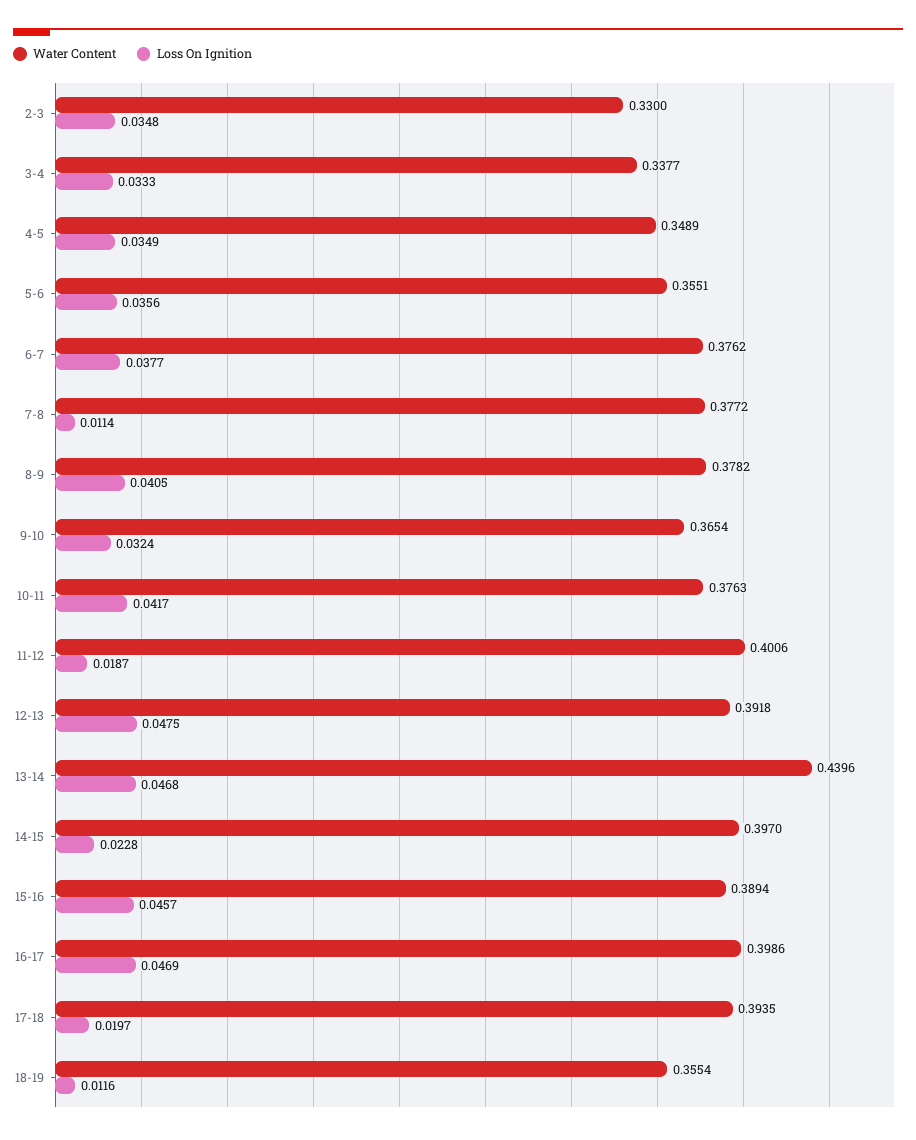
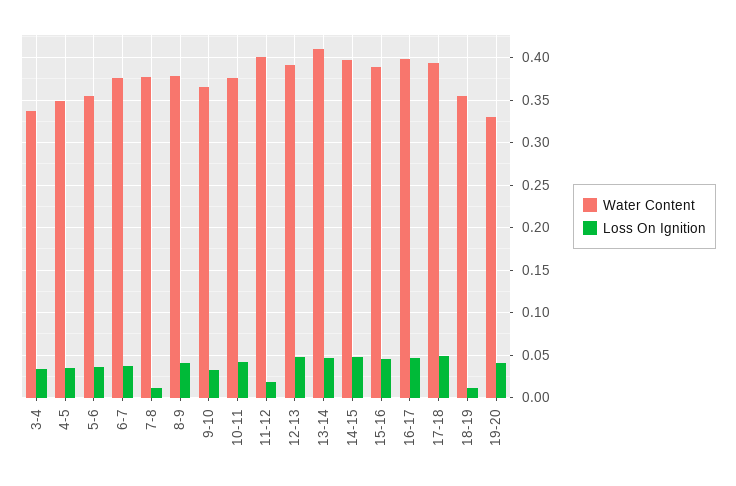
Water Content, 2-3: 0.33 -> none
Loss On Ignition, 2-3: 0.0348 -> none
Water Content, 13-14: 0.4396 -> 0.41
Loss On Ignition, 14-15: 0.0228 -> 0.05
Loss On Ignition, 17-18: 0.0197 -> 0.05
Water Content, 19-20: none -> 0.33
Loss On Ignition, 19-20: none -> 0.04

